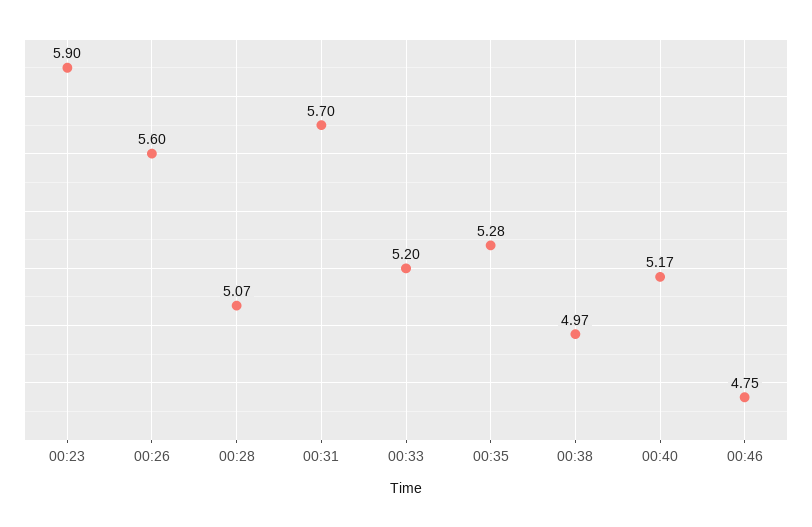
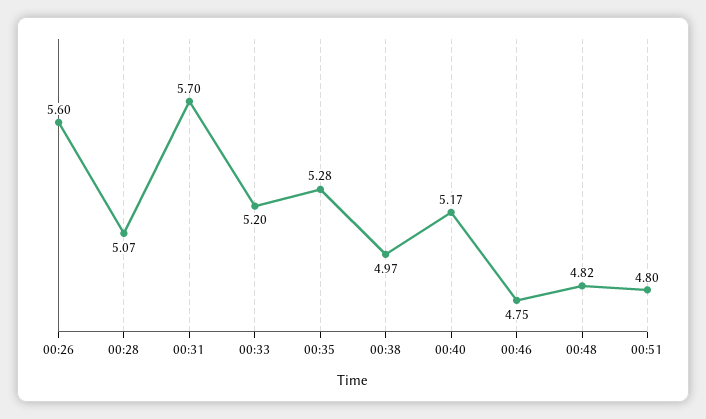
00:23: 5.9 -> none
00:48: none -> 4.82
00:51: none -> 4.8

